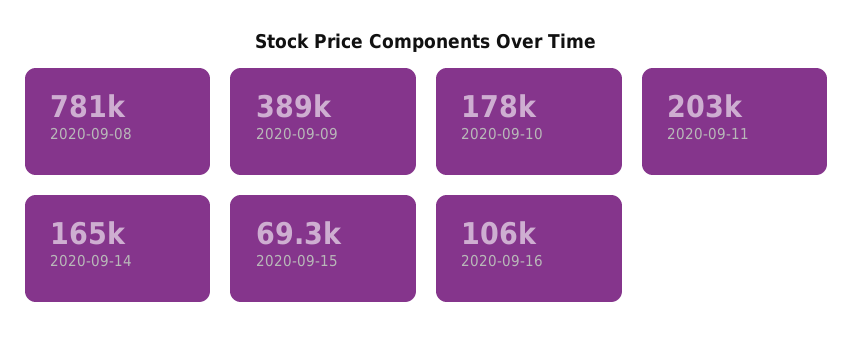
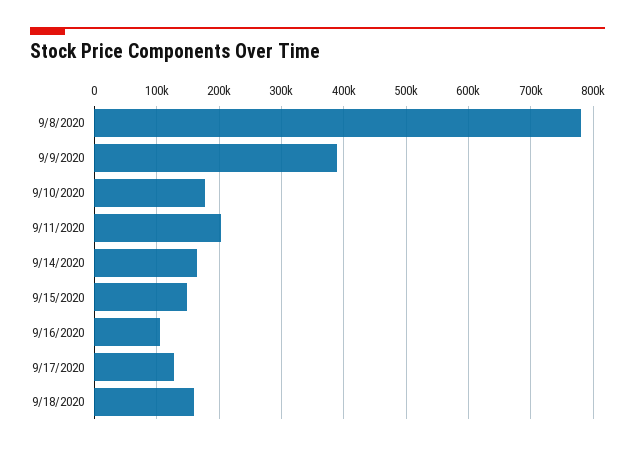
2020-09-15: 69300 -> 150000
9/17/2020: none -> 130000
9/18/2020: none -> 160000

